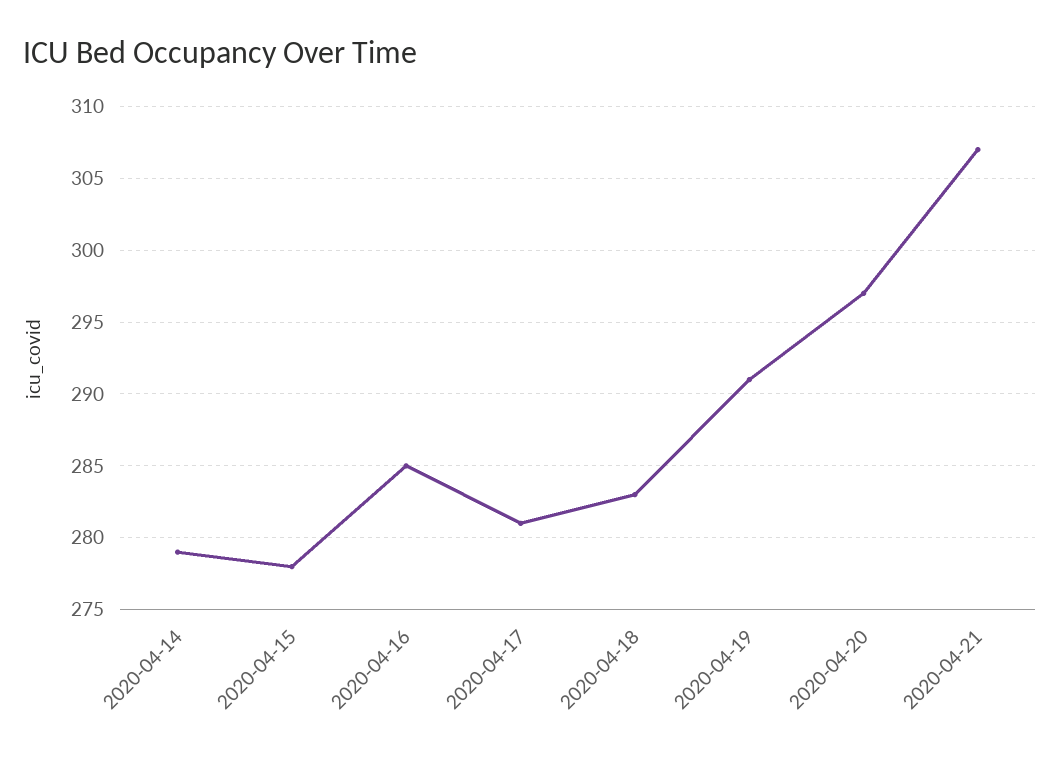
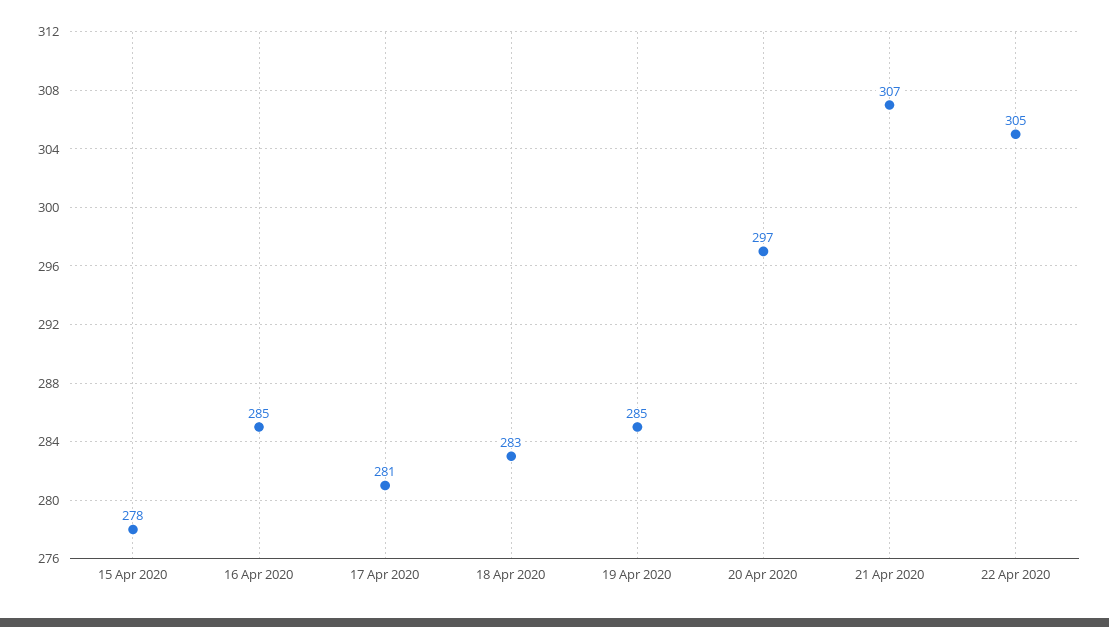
2020-04-14: 279 -> none
2020-04-19: 291 -> 285
22 Apr 2020: none -> 305

